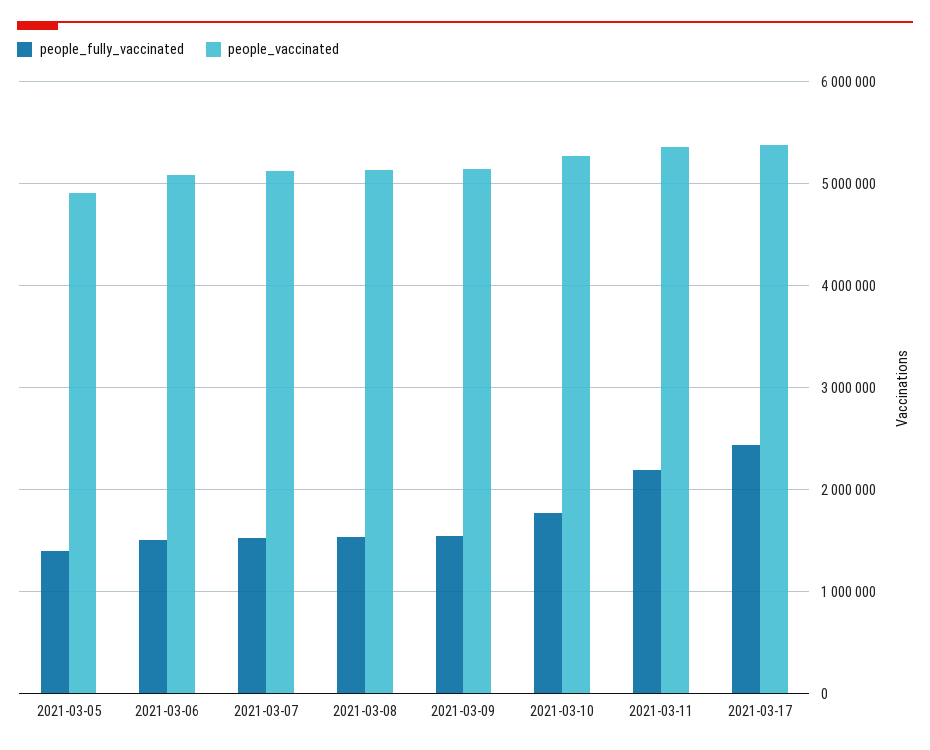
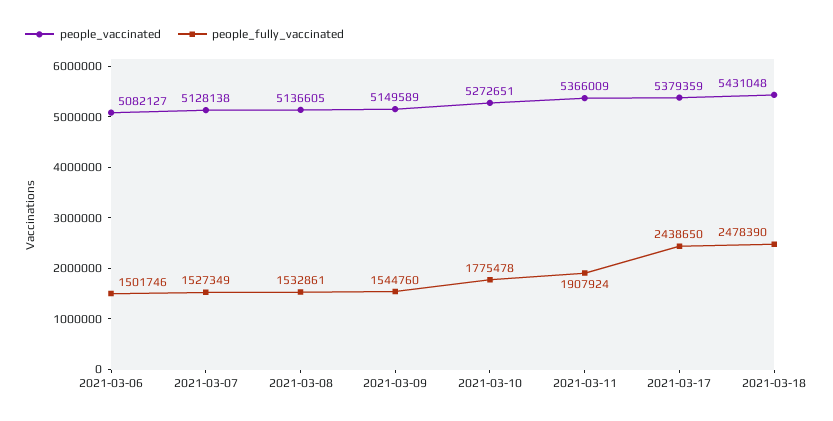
people_fully_vaccinated, 2021-03-05: 1400000 -> none
people_vaccinated, 2021-03-05: 4900000 -> none
people_fully_vaccinated, 2021-03-11: 2200000 -> 1907924
people_vaccinated, 2021-03-18: none -> 5431048
people_fully_vaccinated, 2021-03-18: none -> 2478390

